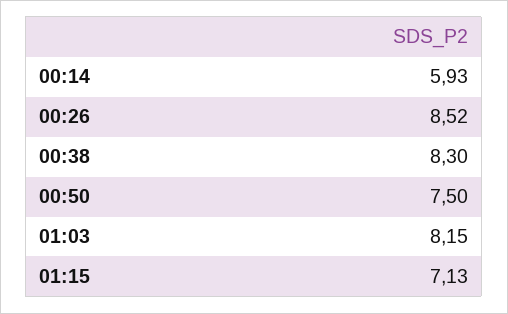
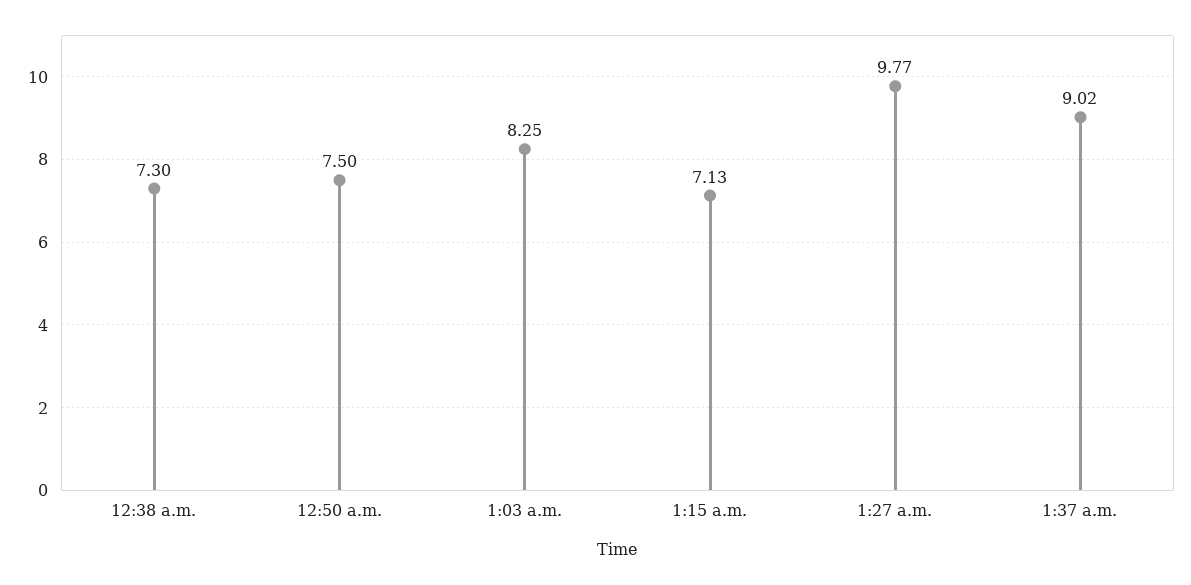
00:14: 5.93 -> none
00:26: 8.52 -> none
00:38: 8.3 -> 7.3
01:03: 8.15 -> 8.25
1:27 a.m.: none -> 9.77
1:37 a.m.: none -> 9.02

